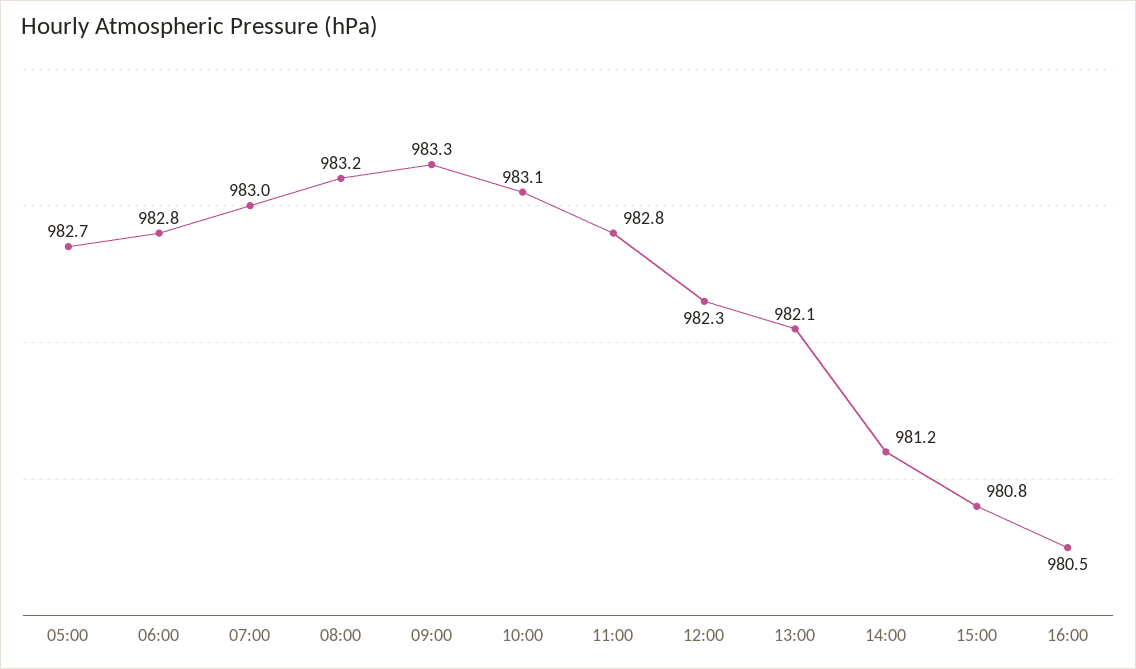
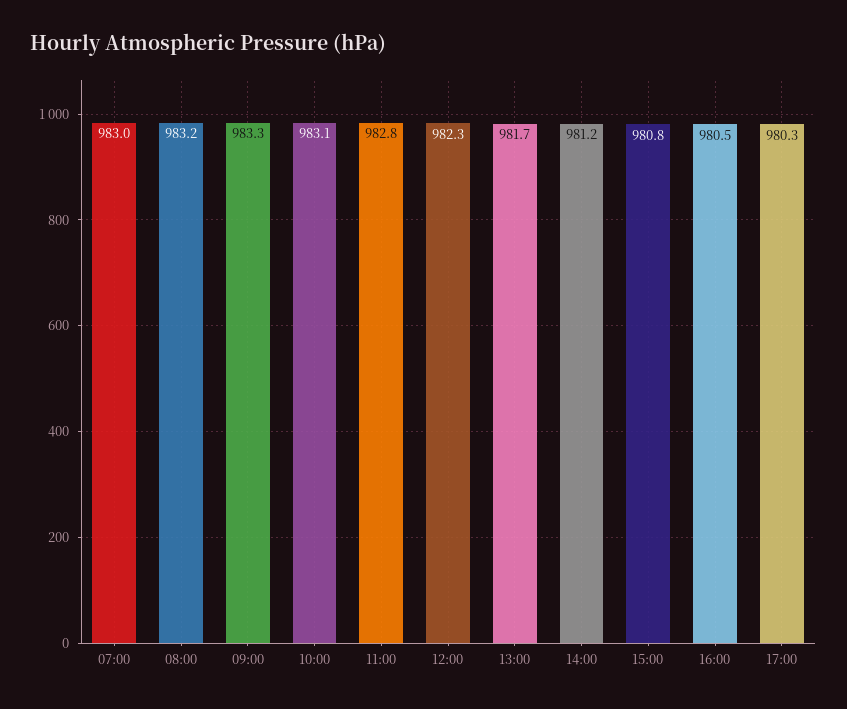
05:00: 982.7 -> none
06:00: 982.8 -> none
13:00: 982.1 -> 981.7
17:00: none -> 980.3

